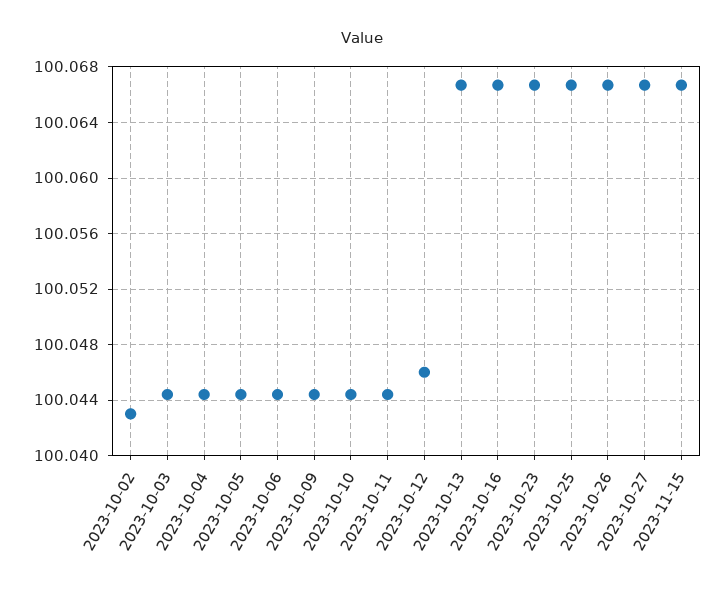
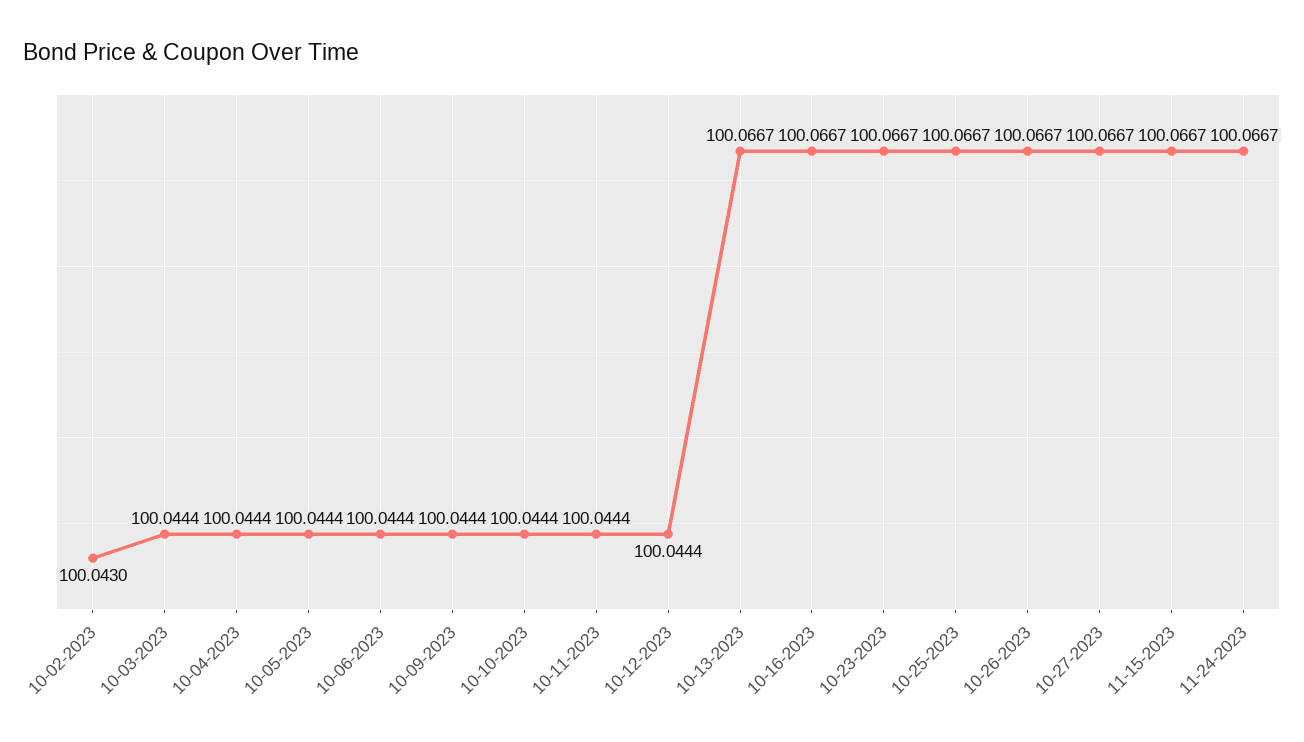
2023-10-12: 100.046 -> 100.0444
11-24-2023: none -> 100.0667

